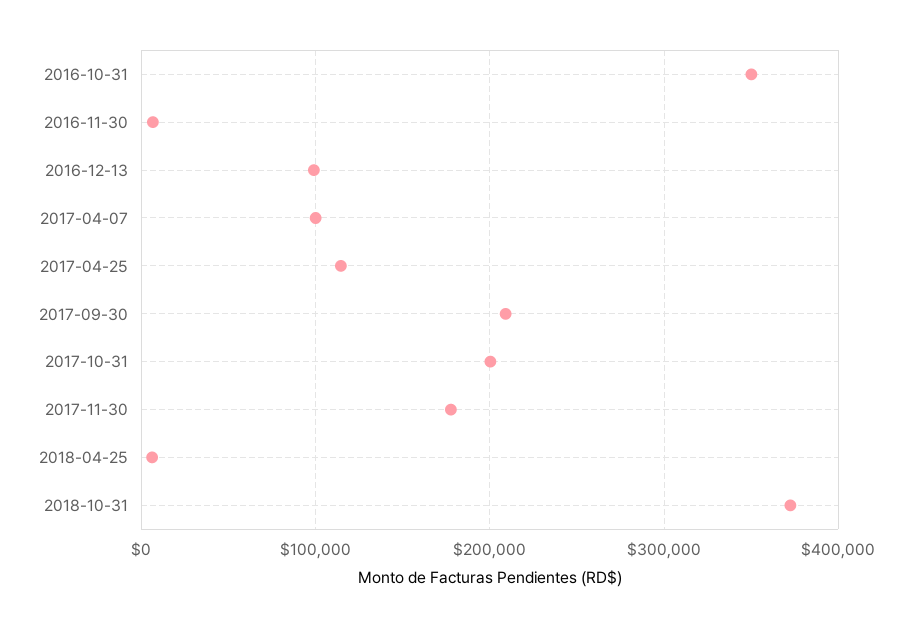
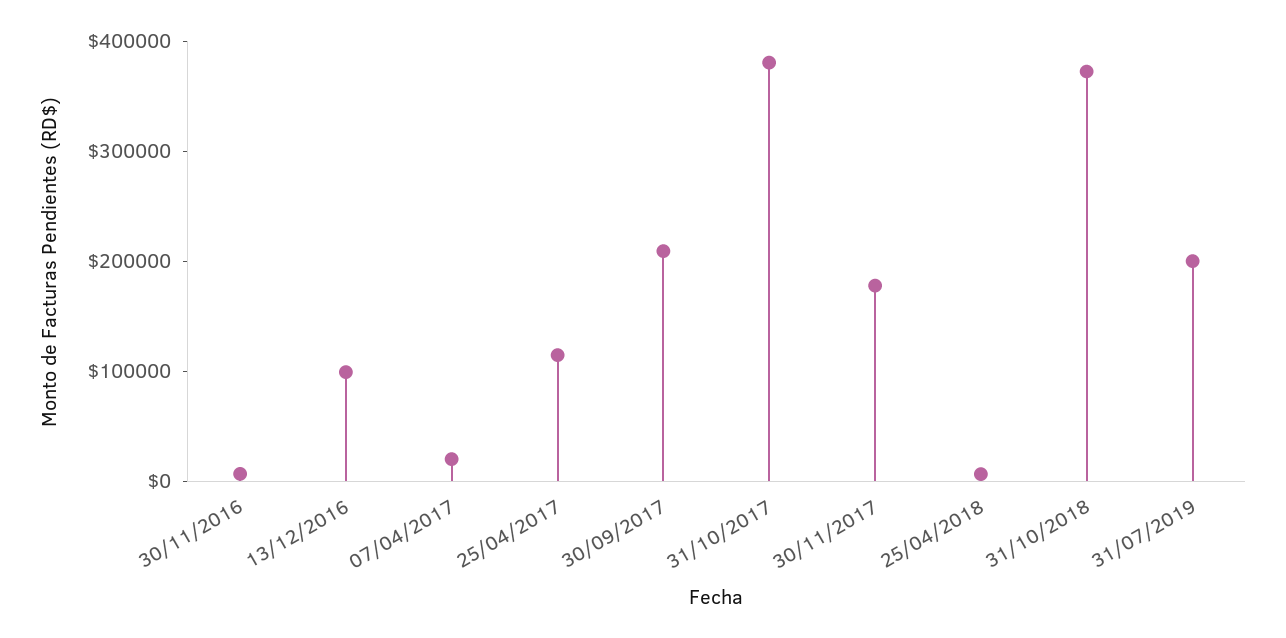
2016-10-31: 350000 -> none
2017-04-07: 100000 -> 20000
2017-10-31: 200000 -> 380000
31/07/2019: none -> 200000

